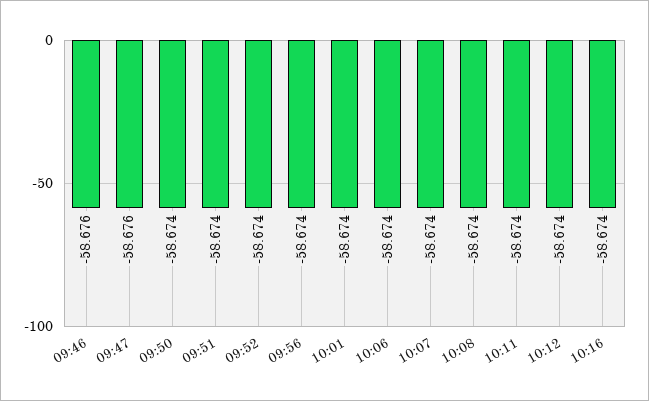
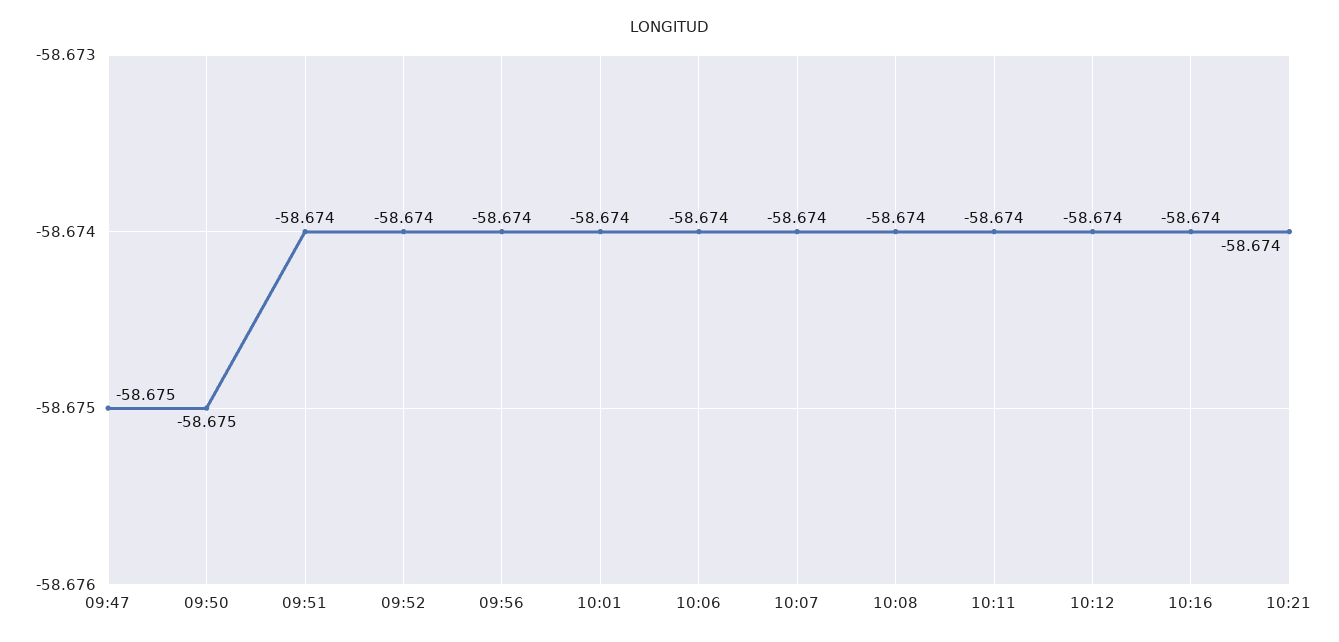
09:46: -58.676 -> none
09:47: -58.676 -> -58.675
09:50: -58.674 -> -58.675
10:21: none -> -58.674

